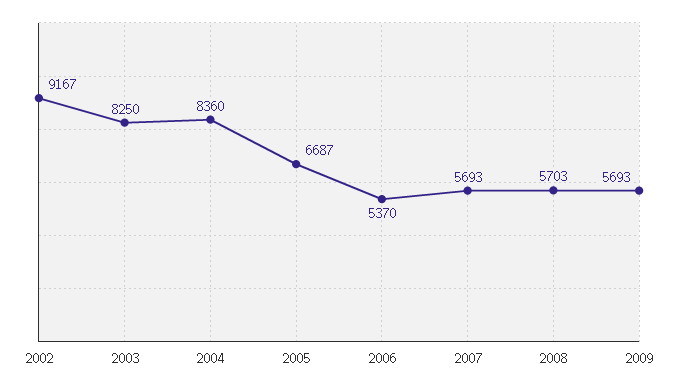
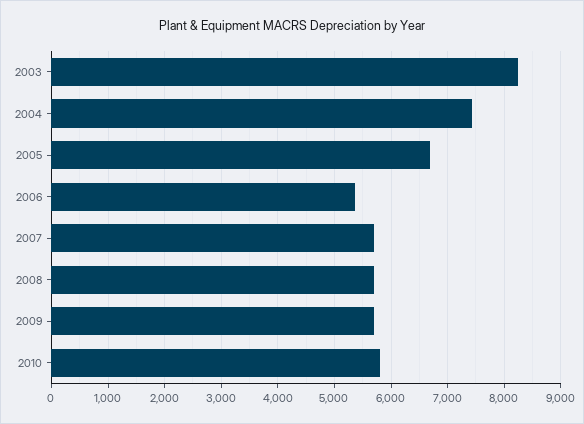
2002: 9167 -> none
2004: 8360 -> 7400
2010: none -> 5800

